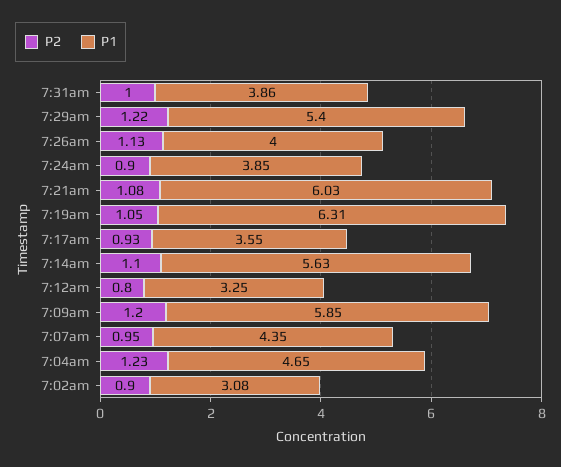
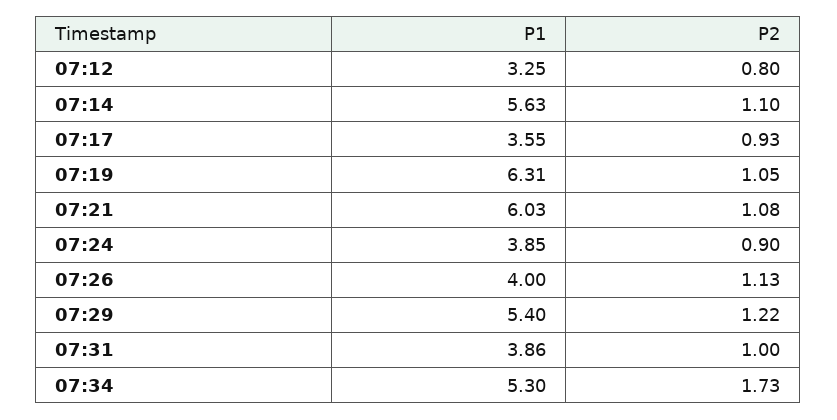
P2, 7:09am: 1.2 -> none
P1, 7:09am: 5.85 -> none
P2, 7:07am: 0.95 -> none
P1, 7:07am: 4.35 -> none
P2, 7:04am: 1.23 -> none
P1, 7:04am: 4.65 -> none
P2, 7:02am: 0.9 -> none
P1, 7:02am: 3.08 -> none
P1, 07:34: none -> 5.3
P2, 07:34: none -> 1.73

